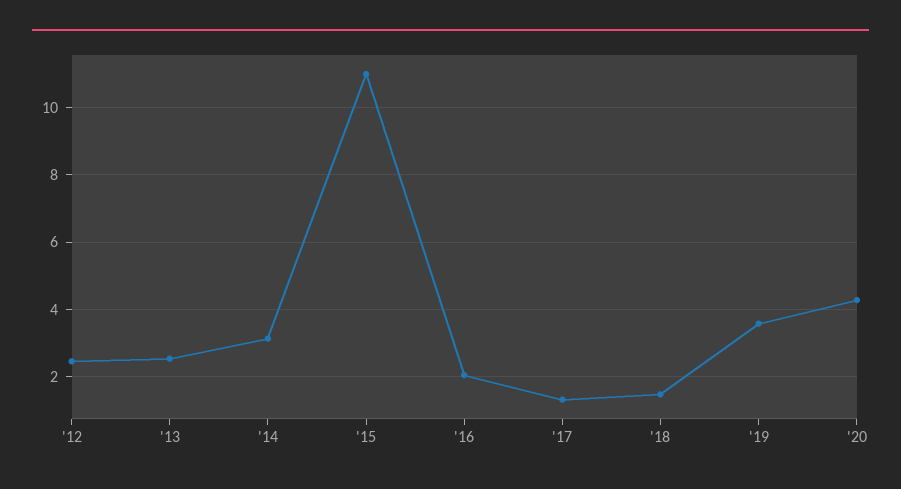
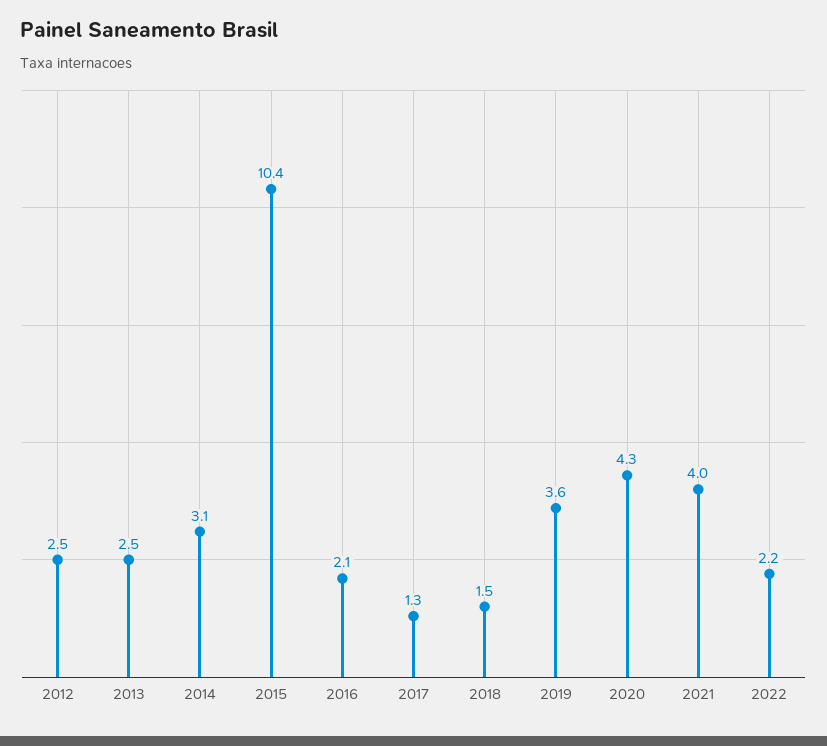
'15: 11 -> 10.4
2021: none -> 4
2022: none -> 2.2

